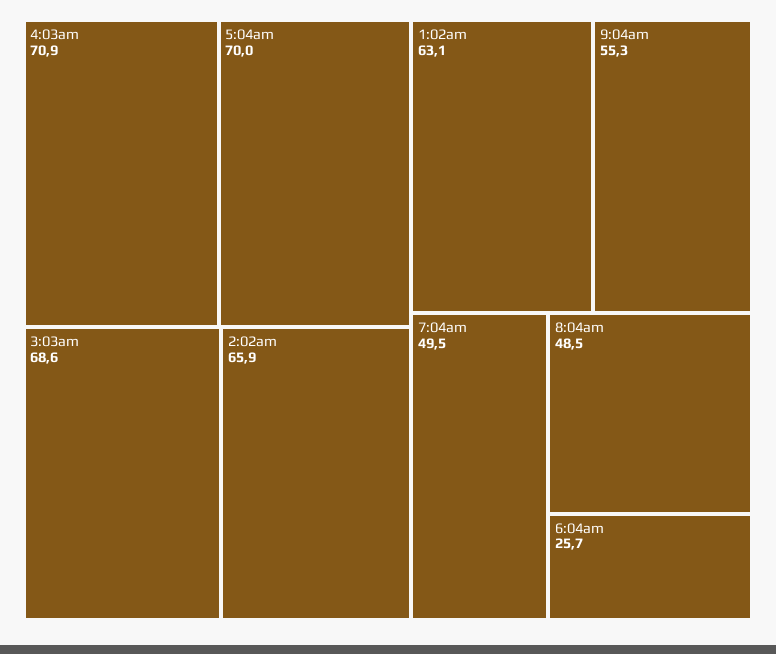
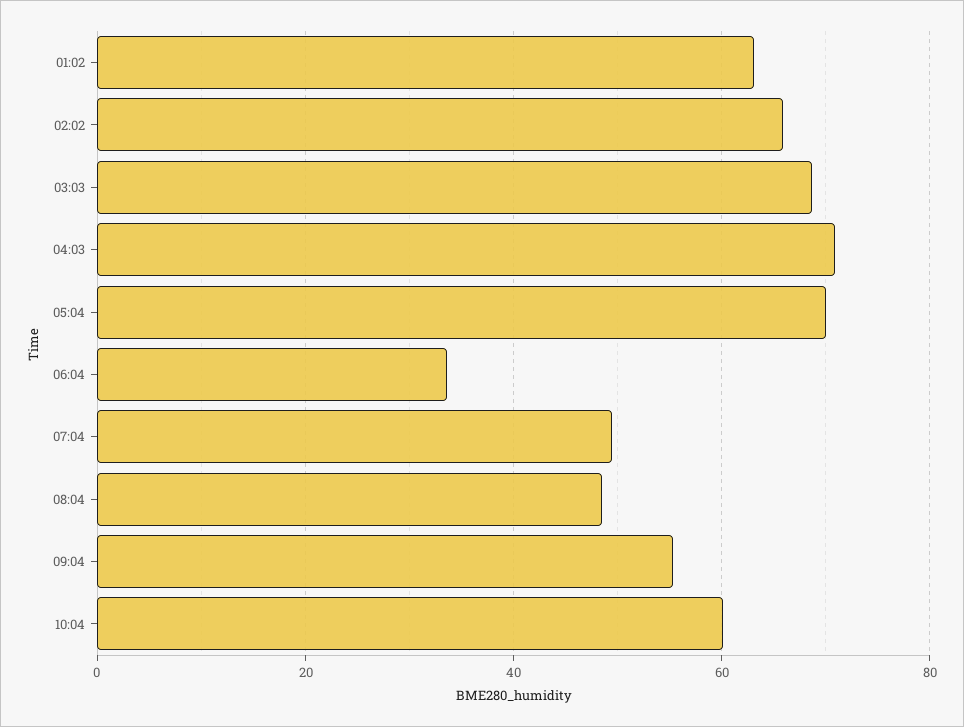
6:04am: 25.7 -> 34
10:04: none -> 60

